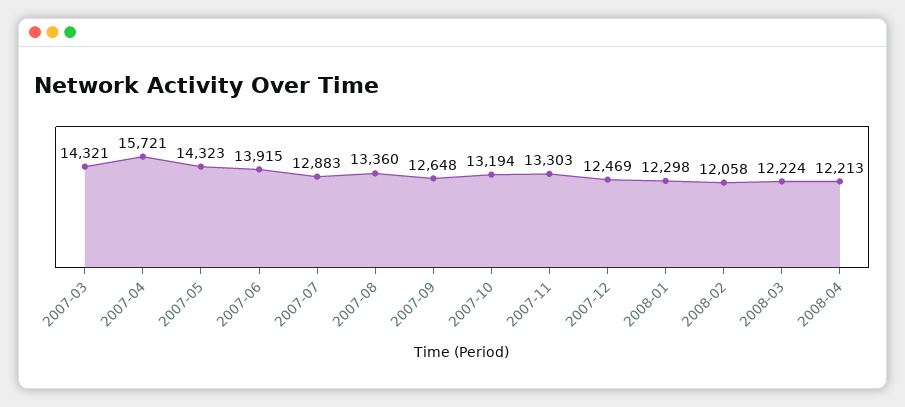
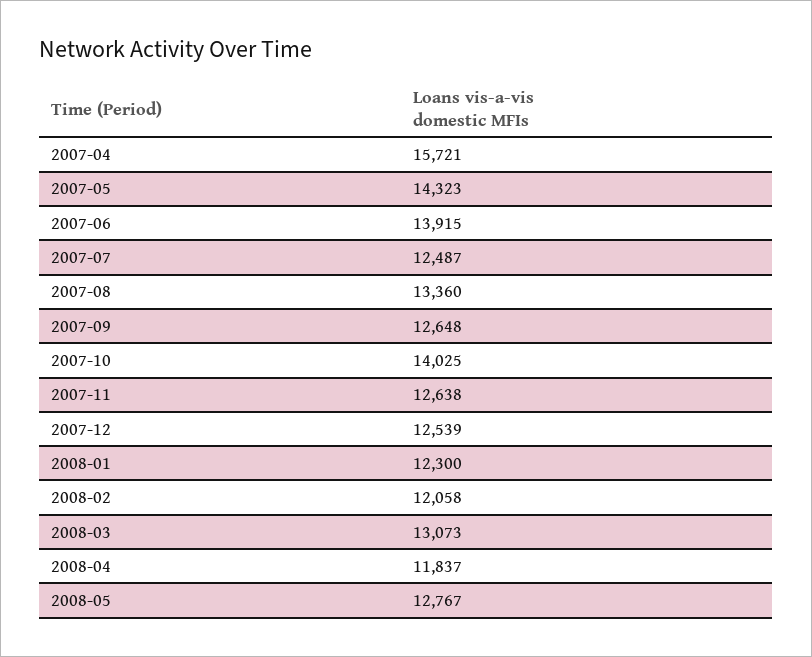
2007-03: 14321 -> none
2007-07: 12883 -> 12487
2007-10: 13194 -> 14025
2007-11: 13303 -> 12638
2007-12: 12469 -> 12539
2008-01: 12298 -> 12300
2008-03: 12224 -> 13073
2008-04: 12213 -> 11837
2008-05: none -> 12767

